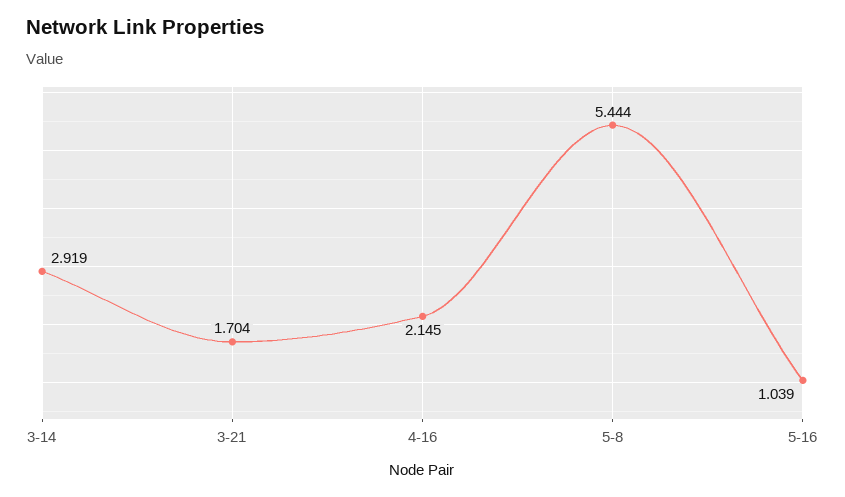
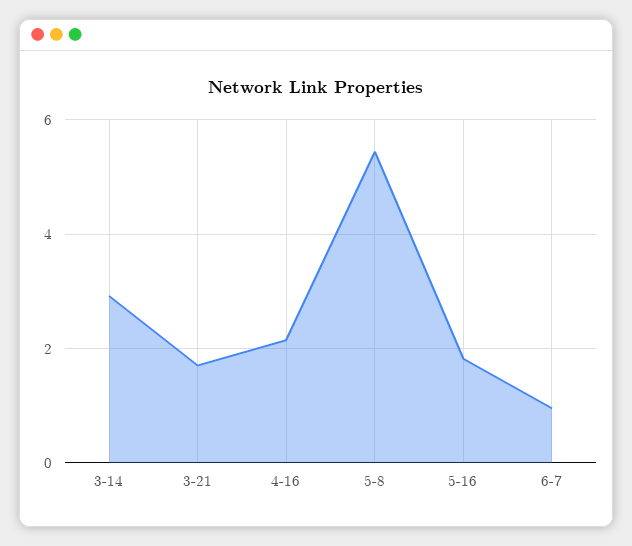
5-16: 1.039 -> 1.8
6-7: none -> 1

